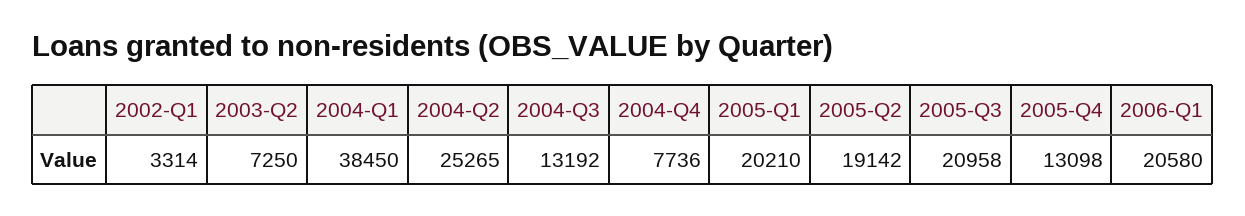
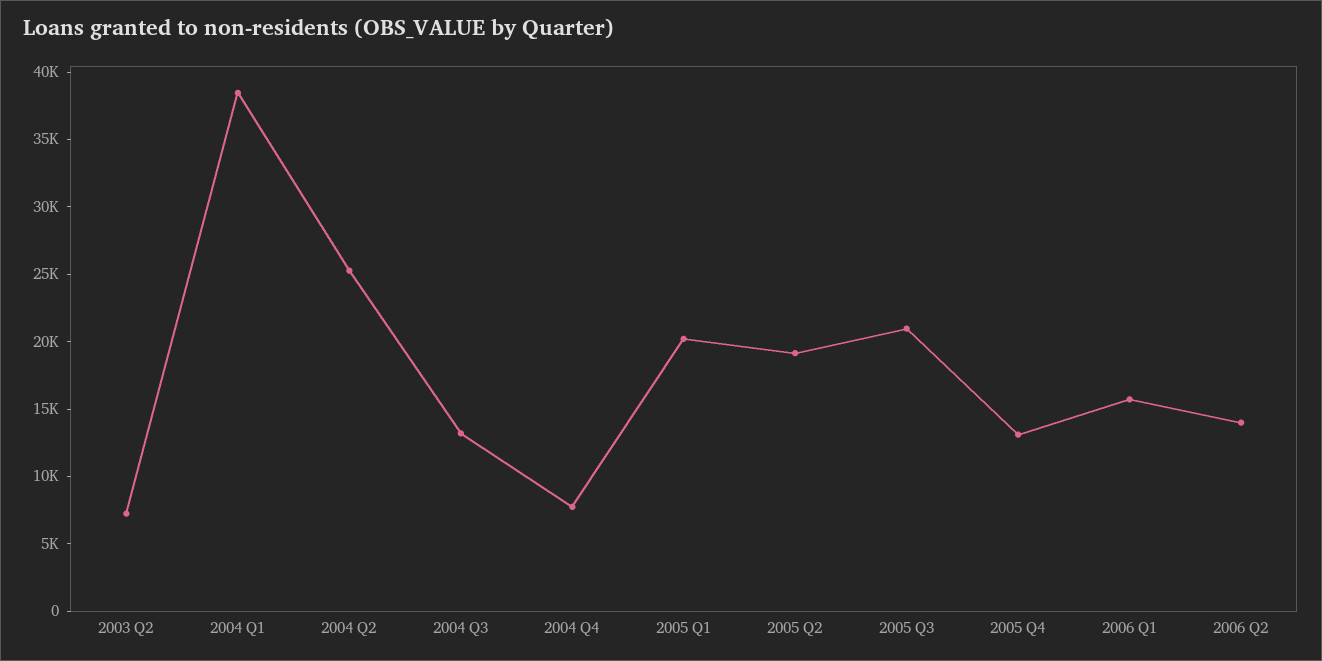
2002-Q1: 3314 -> none
2006-Q1: 20580 -> 16000
2006 Q2: none -> 14000

